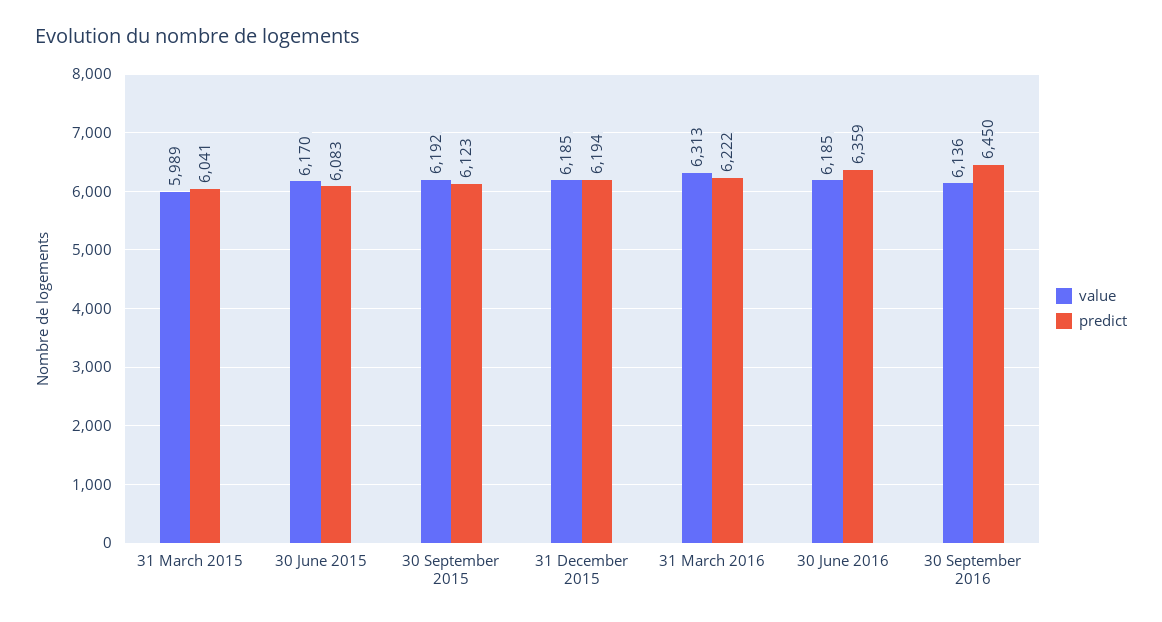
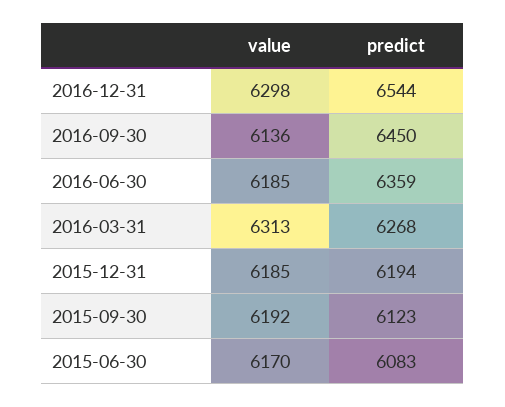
value, 31 March 2015: 5989 -> none
predict, 31 March 2015: 6041 -> none
predict, 31 March 2016: 6222 -> 6268
value, 2016-12-31: none -> 6298
predict, 2016-12-31: none -> 6544

